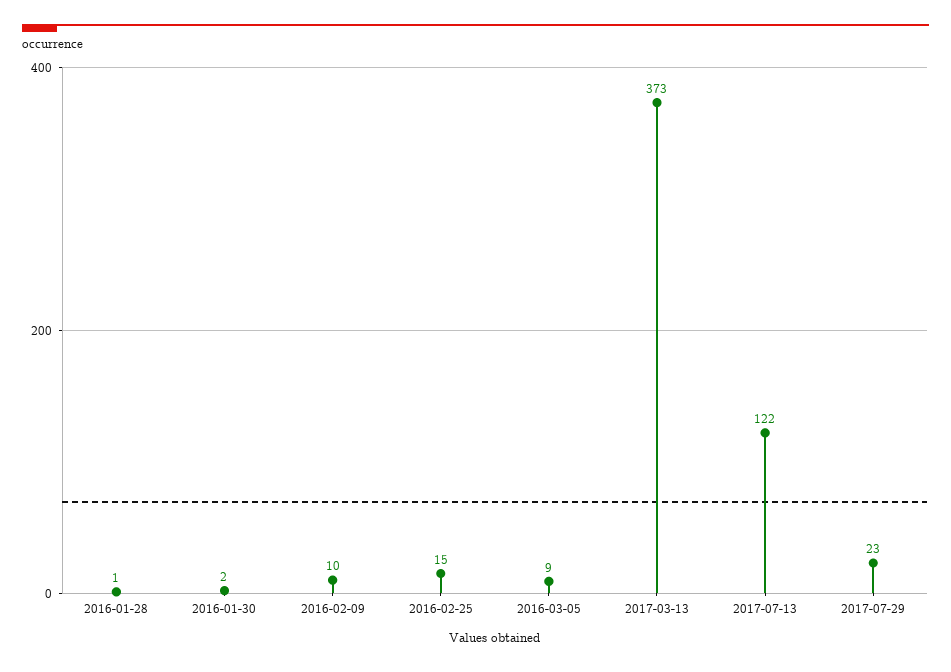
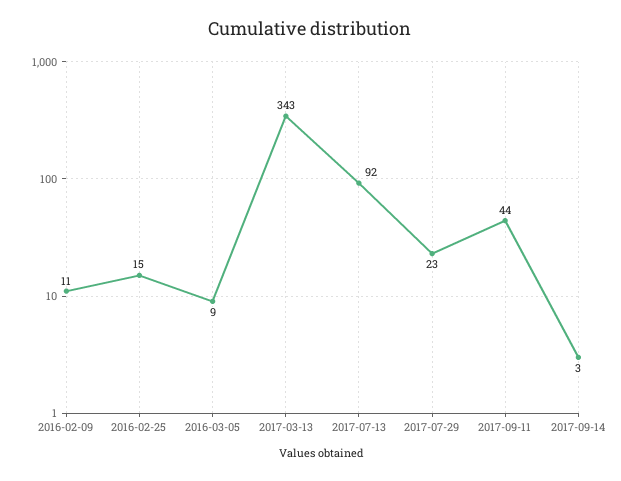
2016-01-28: 1 -> none
2016-01-30: 2 -> none
2016-02-09: 10 -> 11
2017-03-13: 373 -> 343
2017-07-13: 122 -> 92
2017-09-11: none -> 44
2017-09-14: none -> 3

